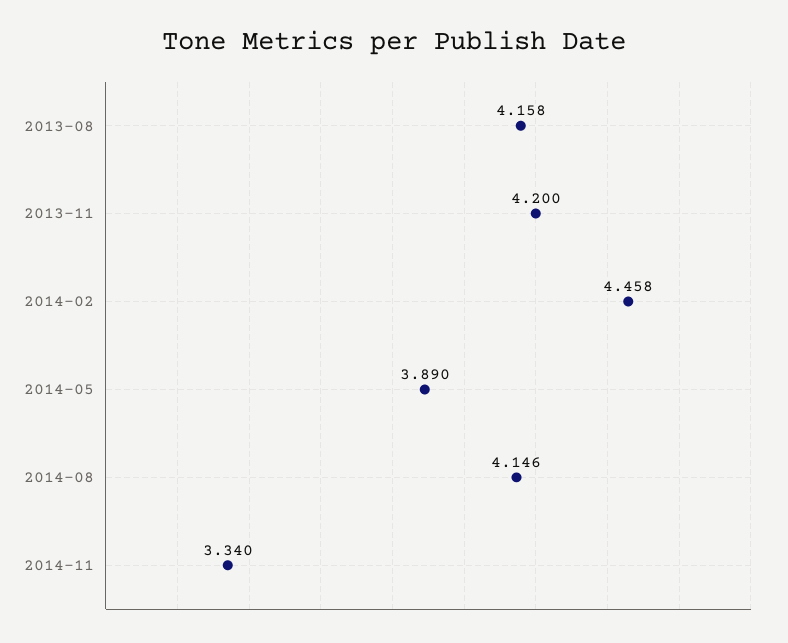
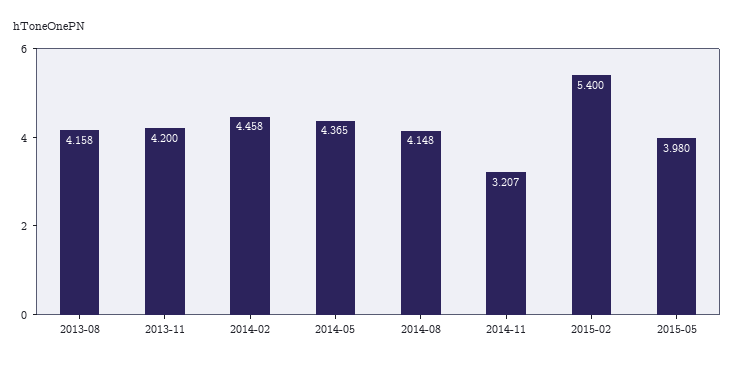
2014-05: 3.89 -> 4.365
2014-08: 4.146 -> 4.148
2014-11: 3.34 -> 3.207
2015-02: none -> 5.4
2015-05: none -> 3.98

